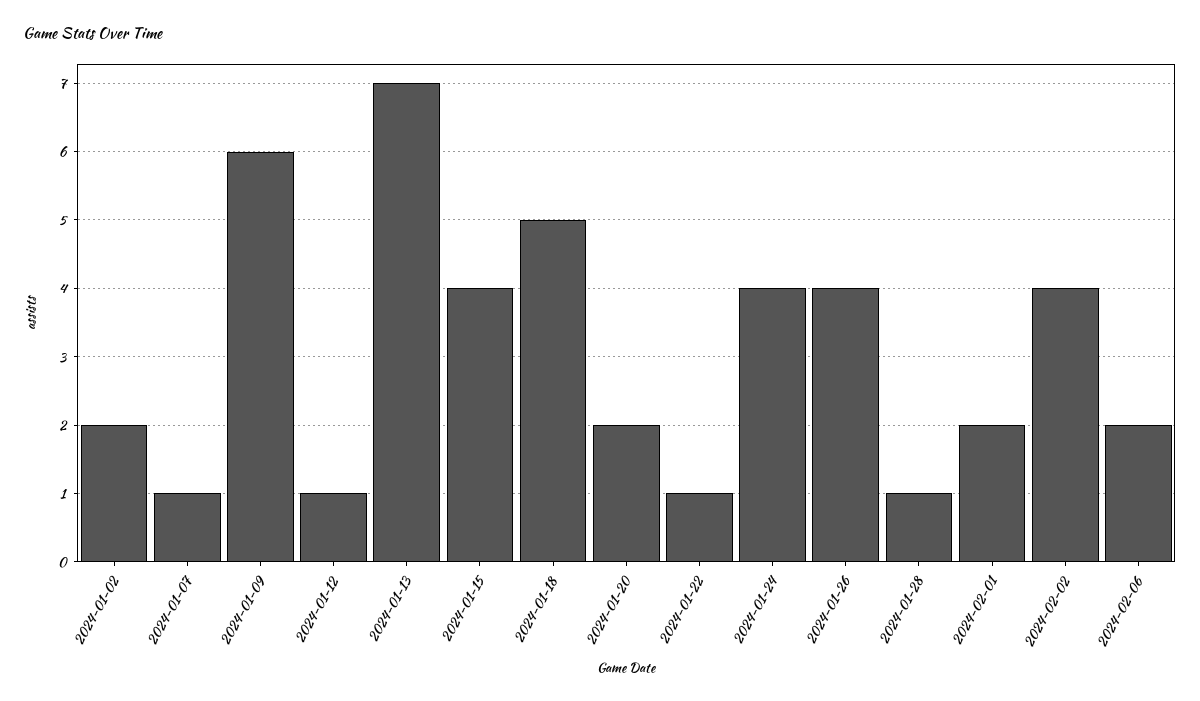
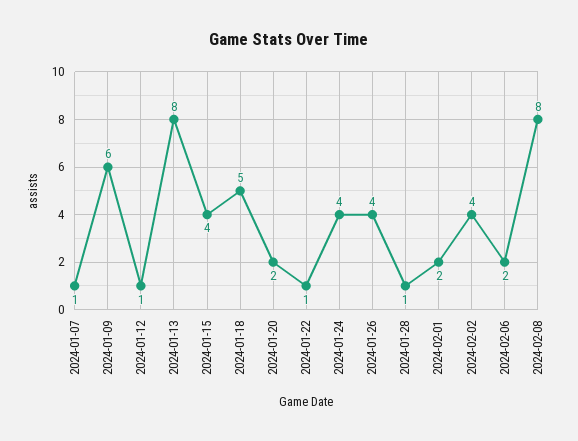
2024-01-02: 2 -> none
2024-01-13: 7 -> 8
2024-02-08: none -> 8

